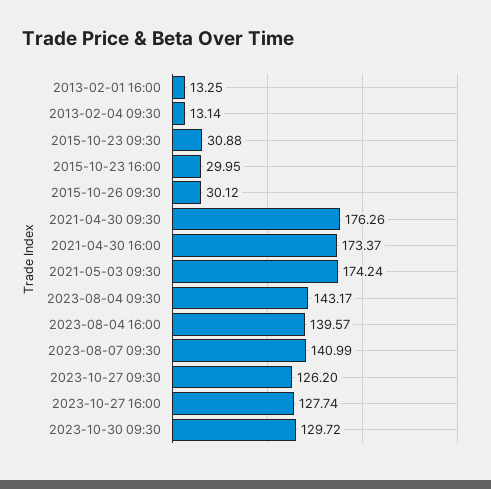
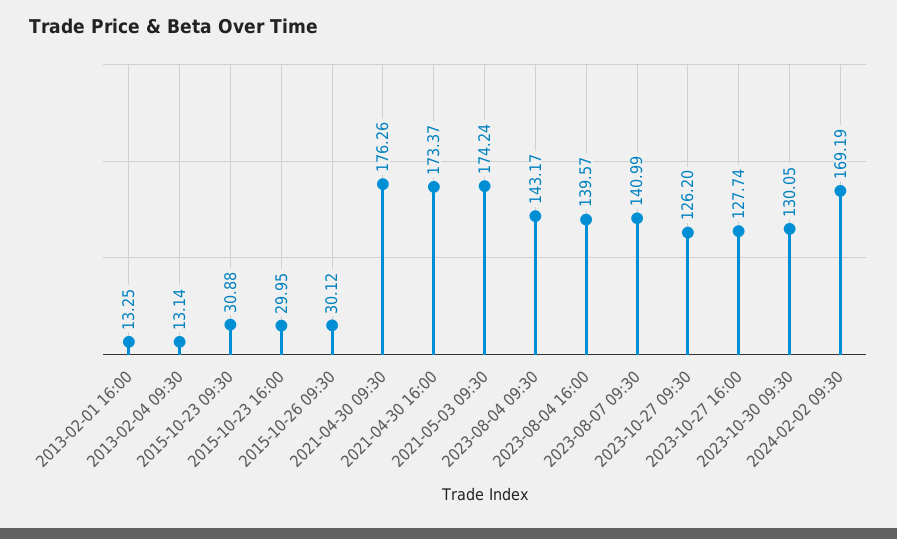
2023-10-30 09:30: 129.72 -> 130.05
2024-02-02 09:30: none -> 169.19

